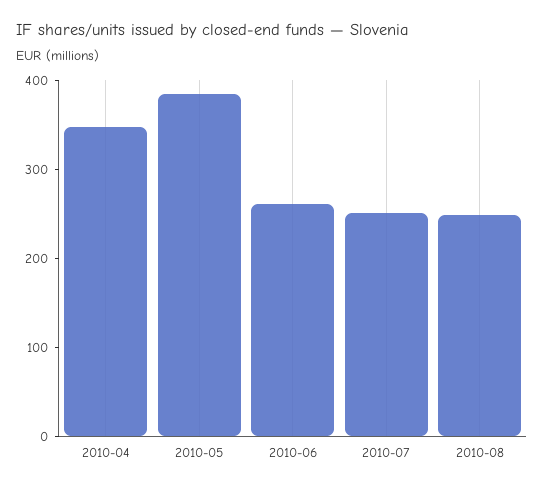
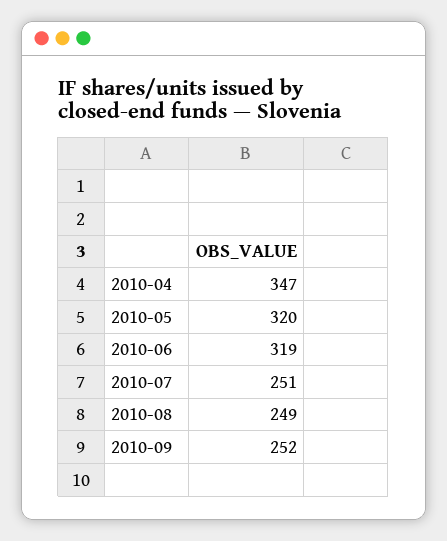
2010-05: 380 -> 320
2010-06: 260 -> 319
2010-09: none -> 252

